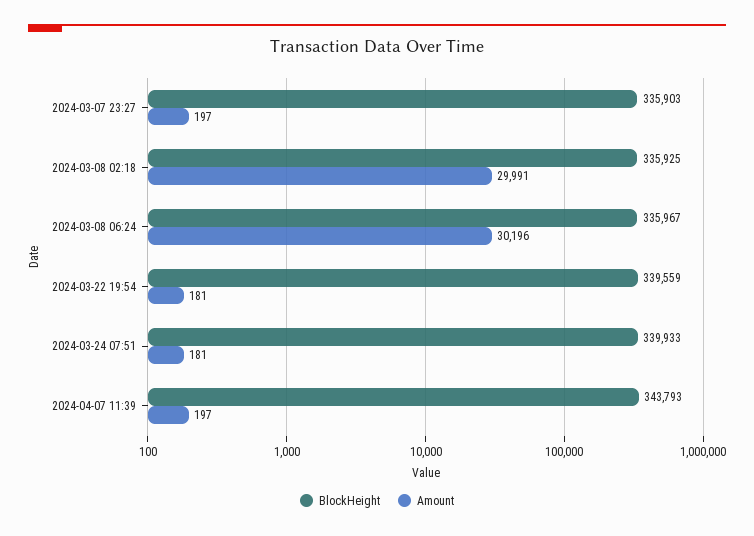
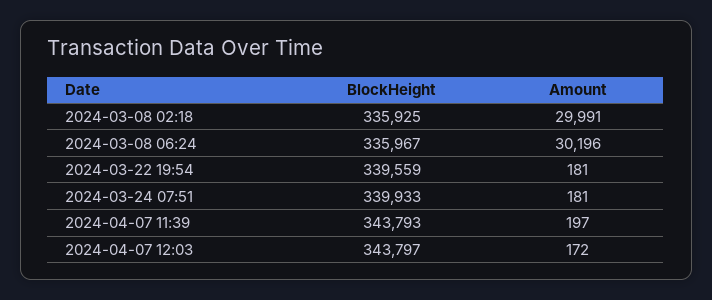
BlockHeight, 2024-03-07 23:27: 335903 -> none
Amount, 2024-03-07 23:27: 197 -> none
BlockHeight, 2024-04-07 12:03: none -> 343797
Amount, 2024-04-07 12:03: none -> 172

